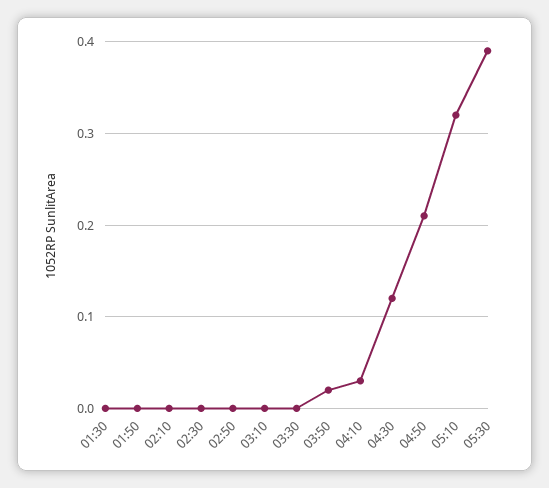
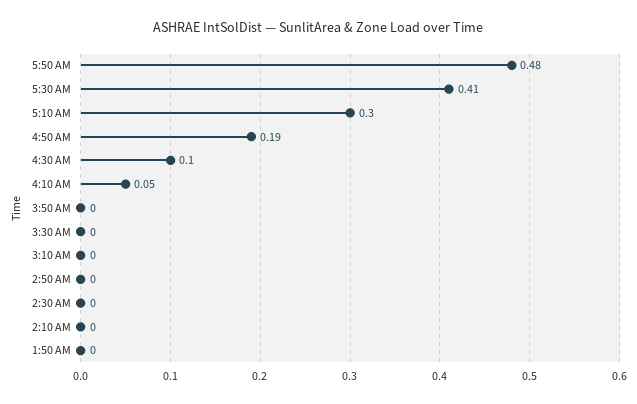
01:30: 0 -> none
03:50: 0.02 -> 0
04:10: 0.03 -> 0.05
04:30: 0.12 -> 0.1
04:50: 0.21 -> 0.19
05:10: 0.32 -> 0.3
05:30: 0.39 -> 0.41
5:50 AM: none -> 0.48

